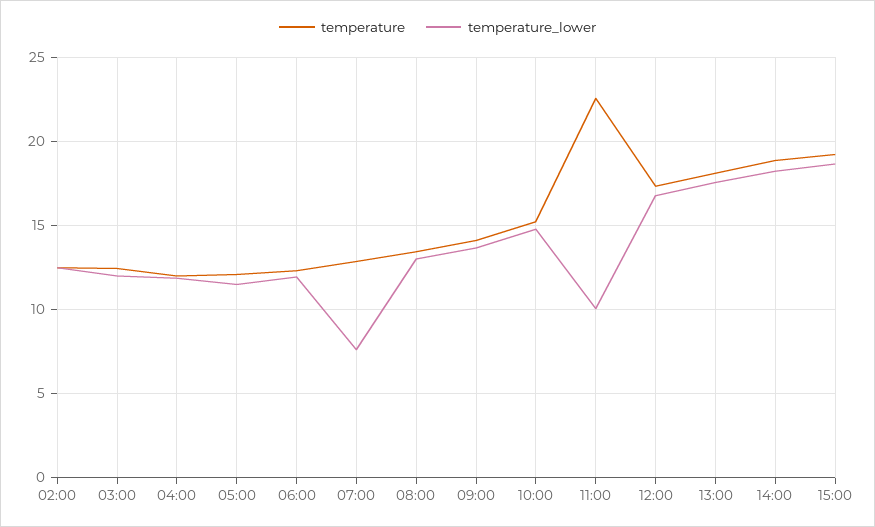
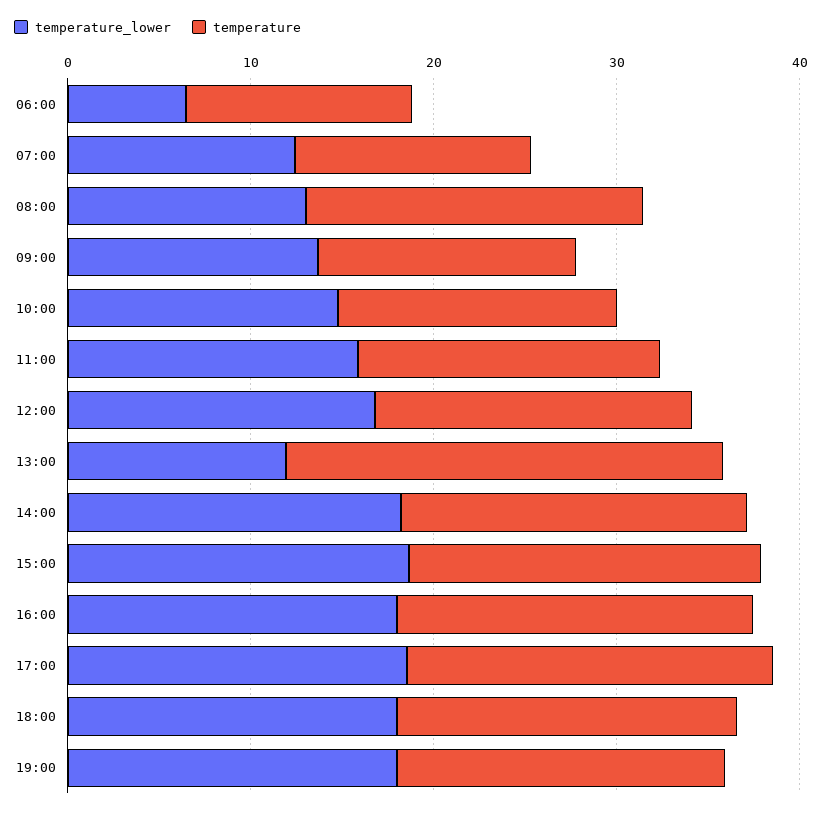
temperature, 02:00: 12.5 -> none
temperature_lower, 02:00: 12.5 -> none
temperature, 03:00: 12.5 -> none
temperature_lower, 03:00: 12 -> none
temperature, 04:00: 12 -> none
temperature_lower, 04:00: 12 -> none
temperature, 05:00: 12 -> none
temperature_lower, 05:00: 11.5 -> none
temperature_lower, 06:00: 12 -> 6
temperature_lower, 07:00: 7.5 -> 12
temperature, 08:00: 13.5 -> 18
temperature, 11:00: 22.5 -> 16
temperature_lower, 11:00: 10 -> 16
temperature, 13:00: 18 -> 24
temperature_lower, 13:00: 17.5 -> 12
temperature_lower, 16:00: none -> 18
temperature, 16:00: none -> 20
temperature_lower, 17:00: none -> 18
temperature, 17:00: none -> 20
temperature_lower, 18:00: none -> 18
temperature, 18:00: none -> 18
temperature_lower, 19:00: none -> 18
temperature, 19:00: none -> 18

